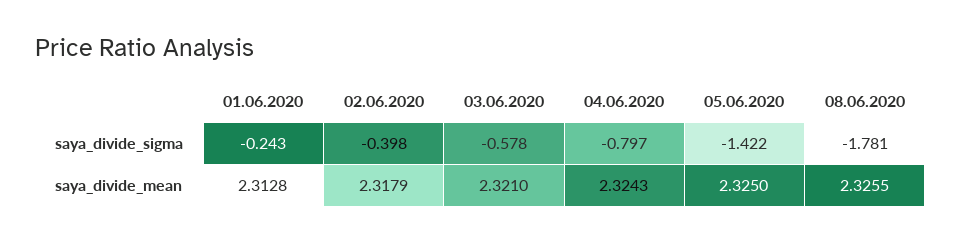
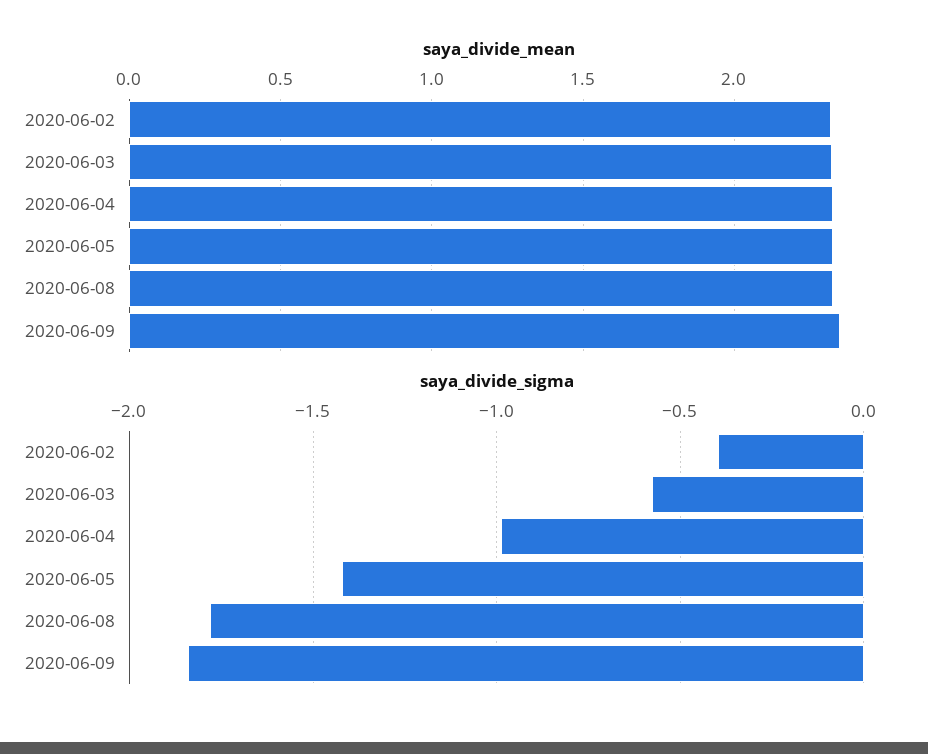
saya_divide_sigma, 01.06.2020: -0.243 -> none
saya_divide_sigma, 04.06.2020: -0.797 -> -1
saya_divide_mean, 01.06.2020: 2.3128 -> none
saya_divide_mean, 2020-06-09: none -> 2.35
saya_divide_sigma, 2020-06-09: none -> -1.85

